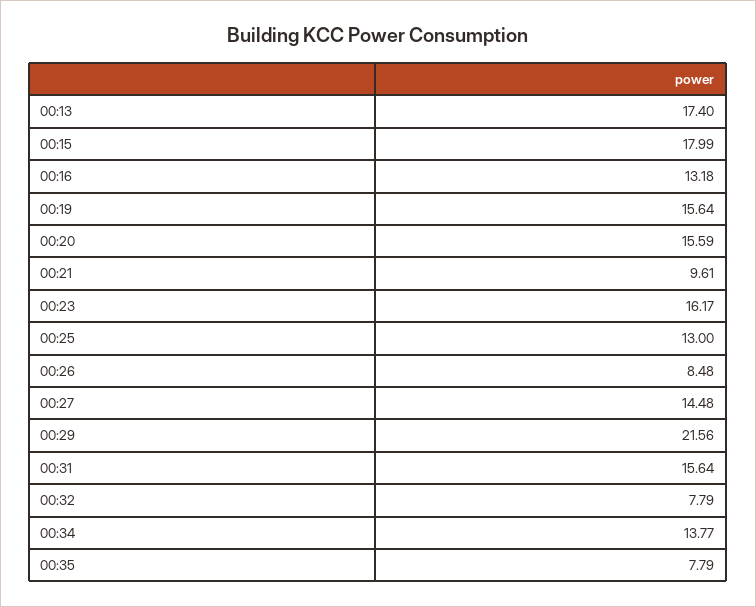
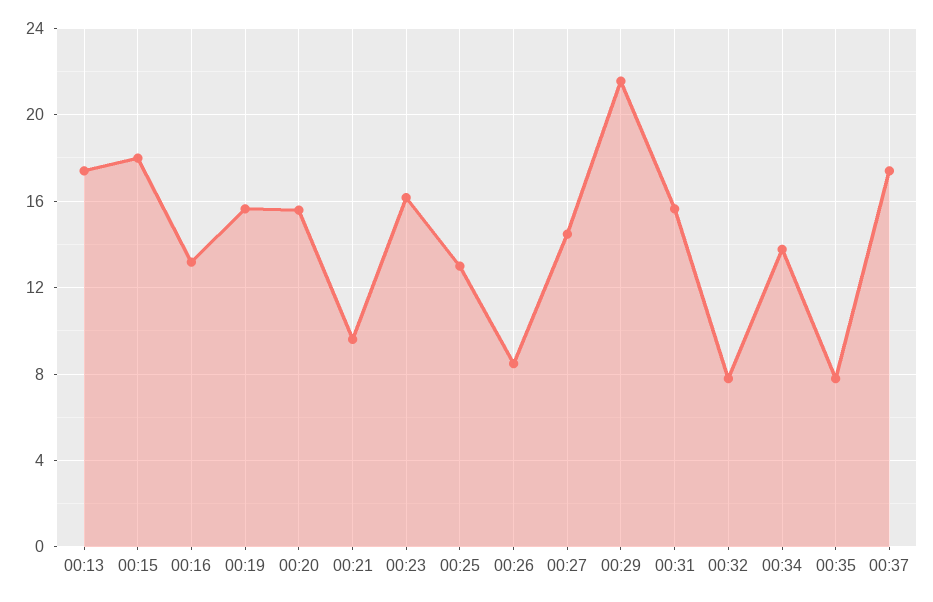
00:37: none -> 17.5

